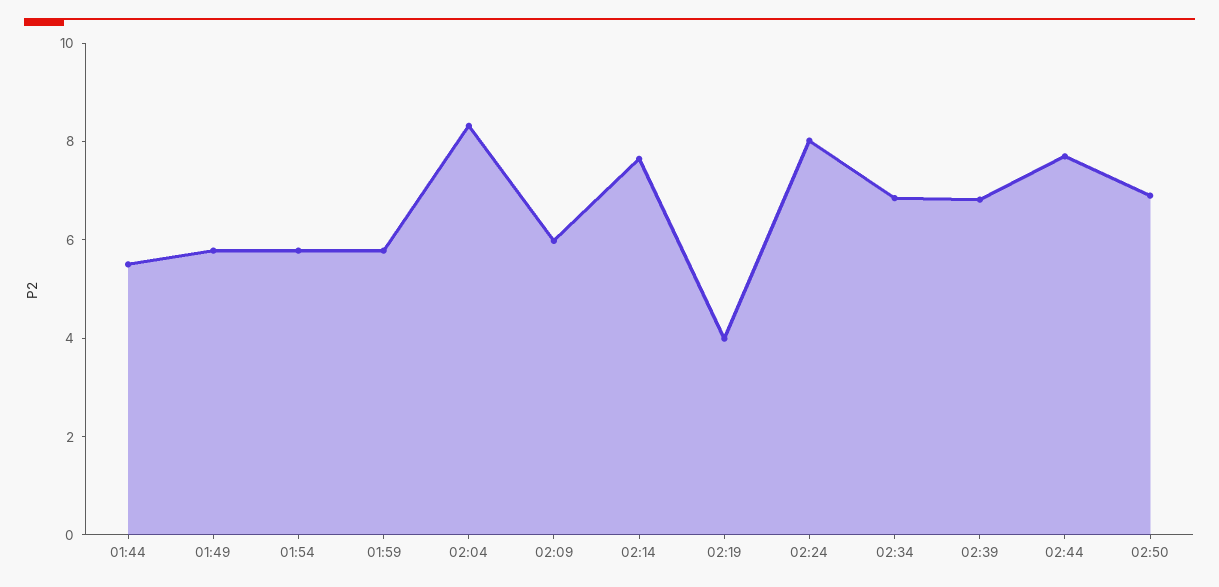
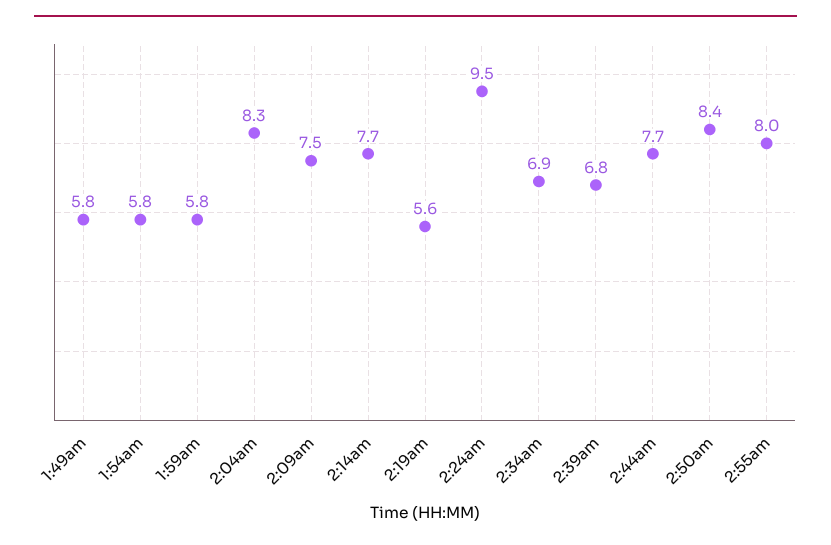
01:44: 5.5 -> none
02:09: 6 -> 7.5
02:19: 4 -> 5.6
02:24: 8 -> 9.5
02:50: 7 -> 8.4
2:55am: none -> 8

